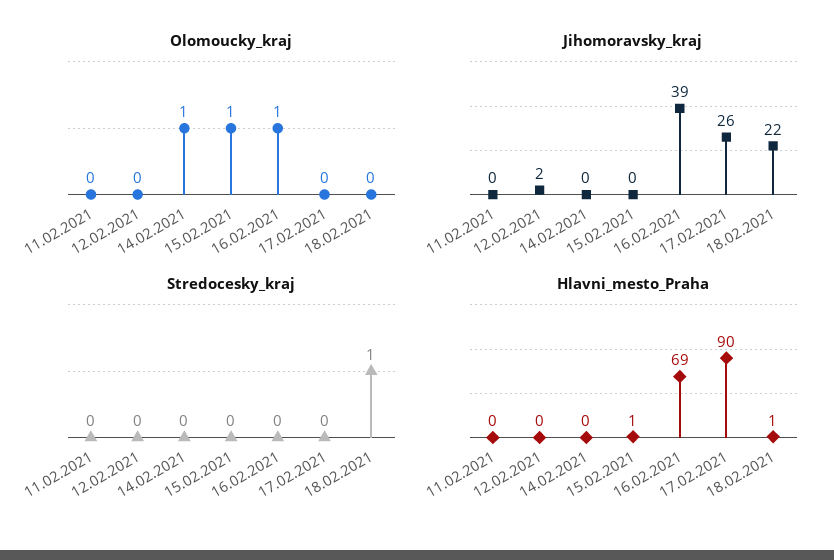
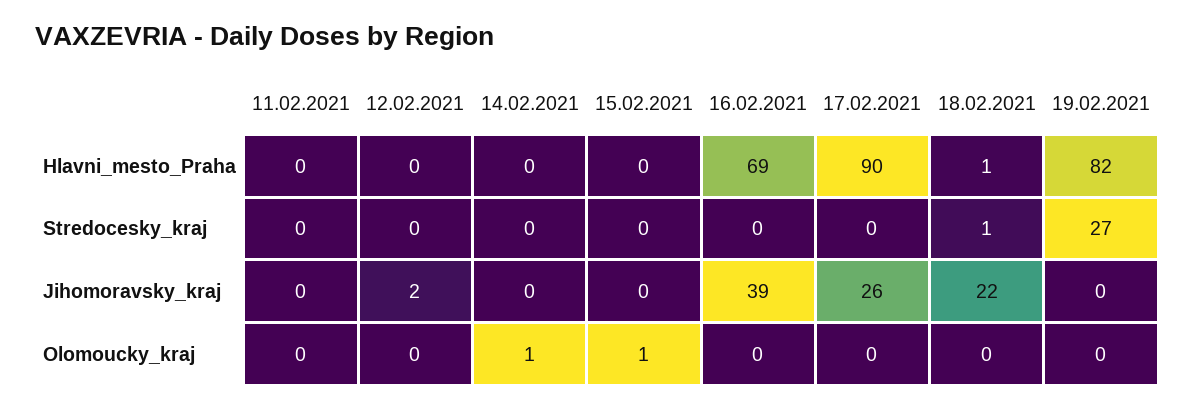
Olomoucky_kraj, 16.02.2021: 1 -> 0
Hlavni_mesto_Praha, 15.02.2021: 1 -> 0
Hlavni_mesto_Praha, 19.02.2021: none -> 82
Stredocesky_kraj, 19.02.2021: none -> 27
Jihomoravsky_kraj, 19.02.2021: none -> 0
Olomoucky_kraj, 19.02.2021: none -> 0

